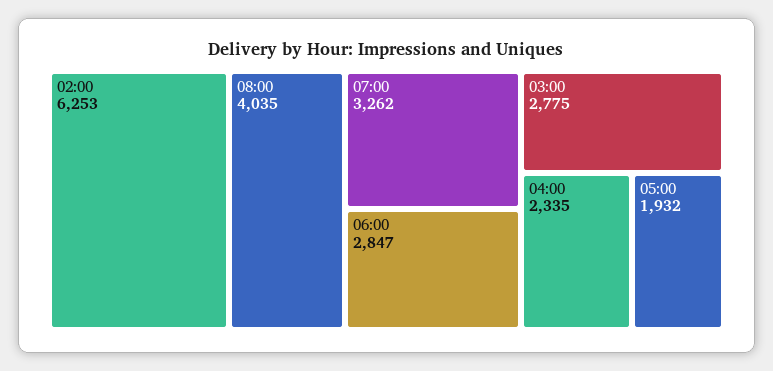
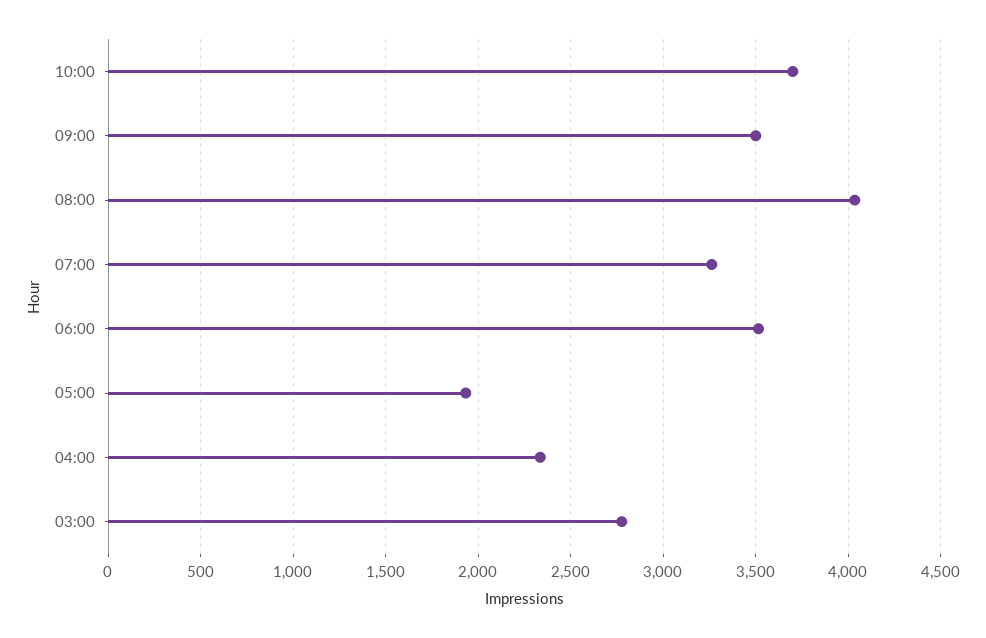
02:00: 6253 -> none
06:00: 2847 -> 3500
10:00: none -> 3700
09:00: none -> 3500

